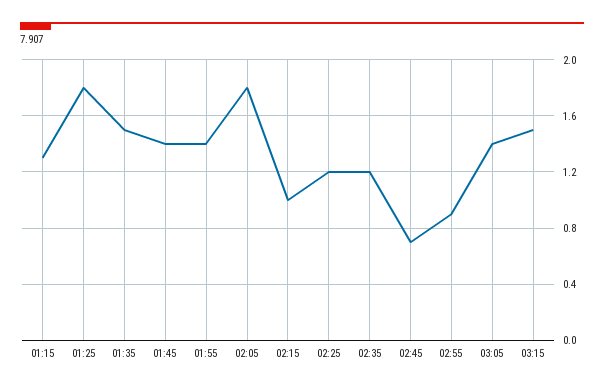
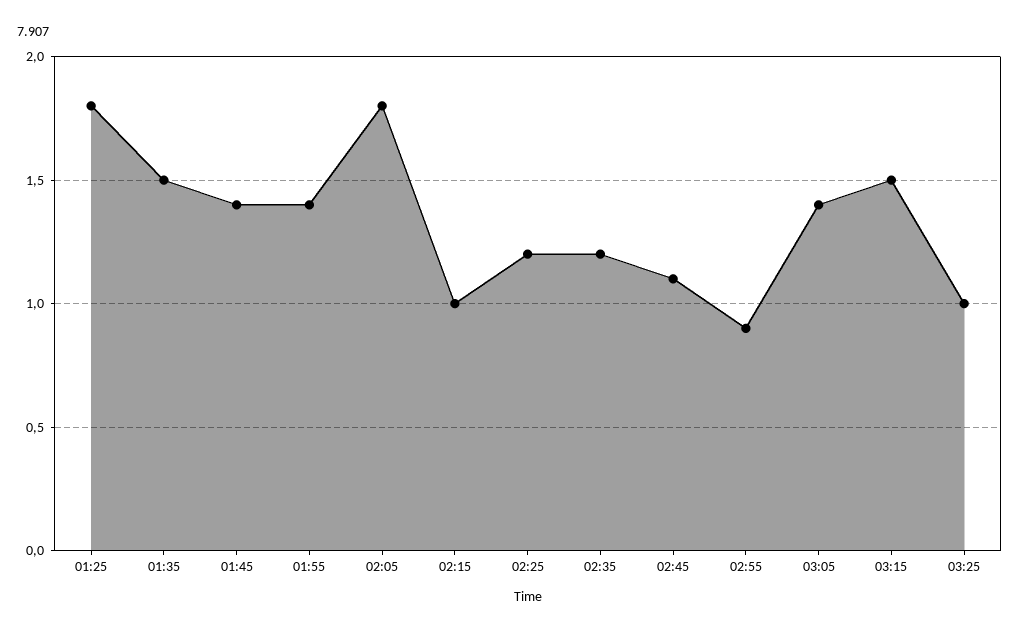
01:15: 1.3 -> none
02:45: 0.7 -> 1.1
03:25: none -> 1

